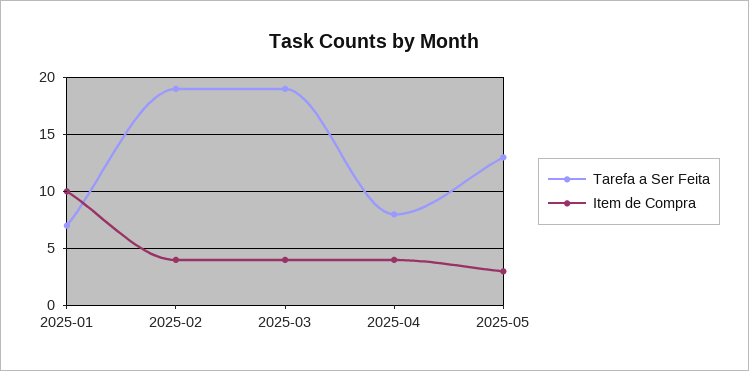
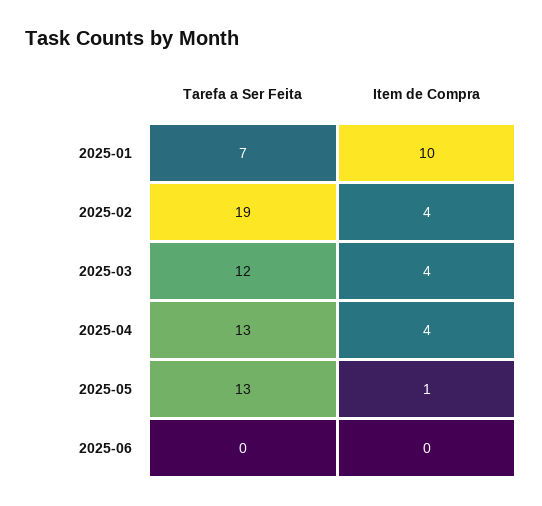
Tarefa a Ser Feita, 2025-03: 19 -> 12
Tarefa a Ser Feita, 2025-04: 8 -> 13
Item de Compra, 2025-05: 3 -> 1
Tarefa a Ser Feita, 2025-06: none -> 0
Item de Compra, 2025-06: none -> 0

